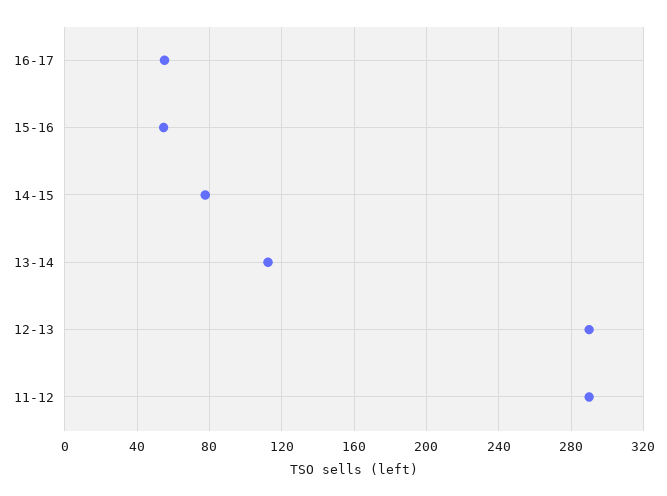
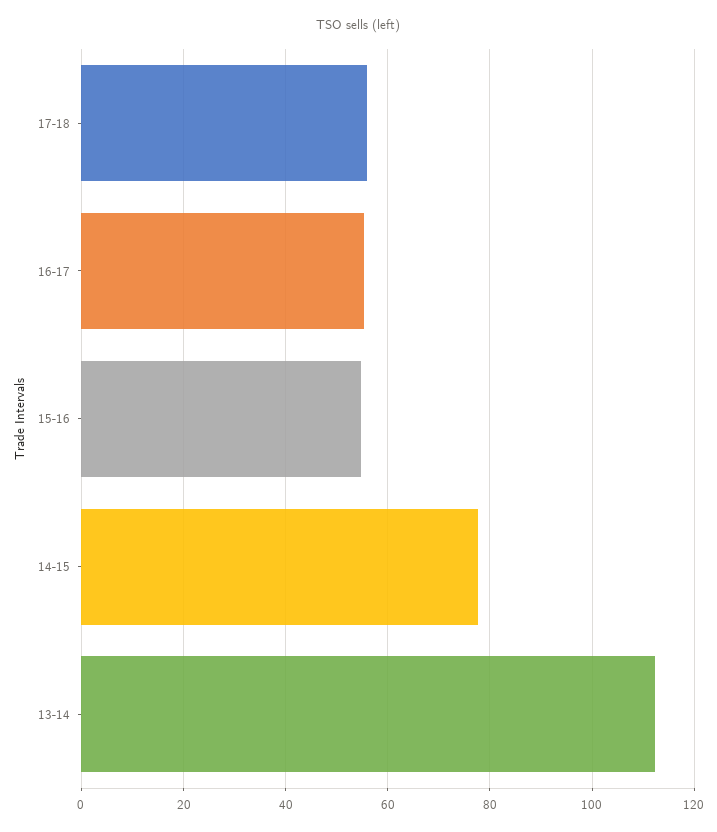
12-13: 290 -> none
11-12: 290 -> none
17-18: none -> 56

